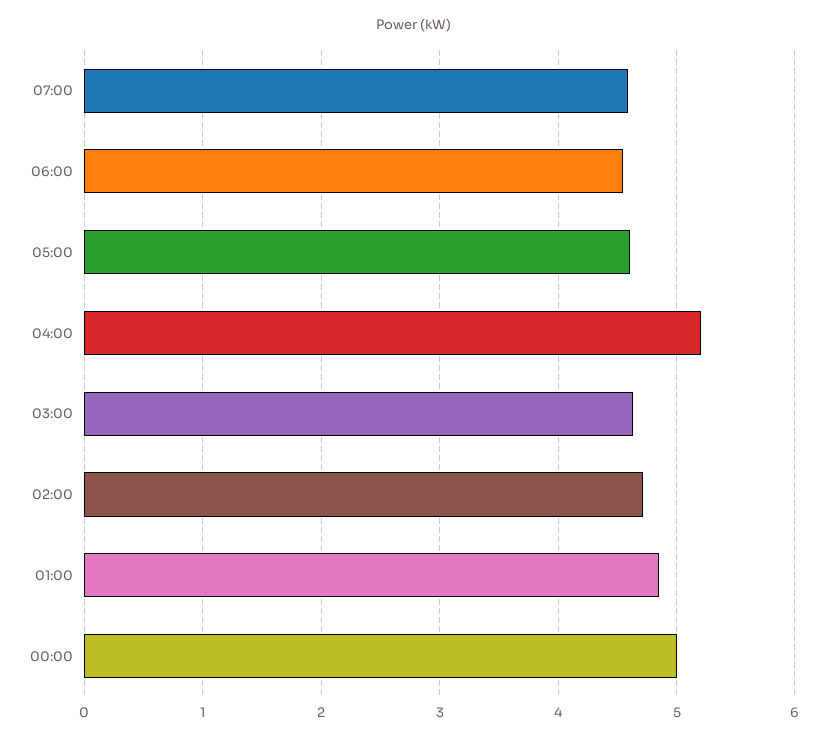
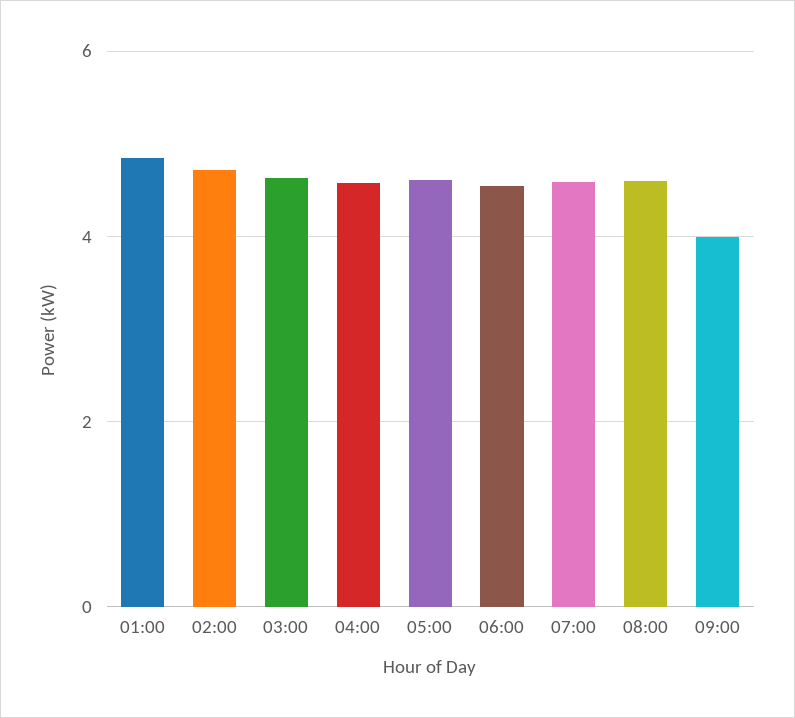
04:00: 5.2 -> 4.6
00:00: 5 -> none
08:00: none -> 4.6
09:00: none -> 4

